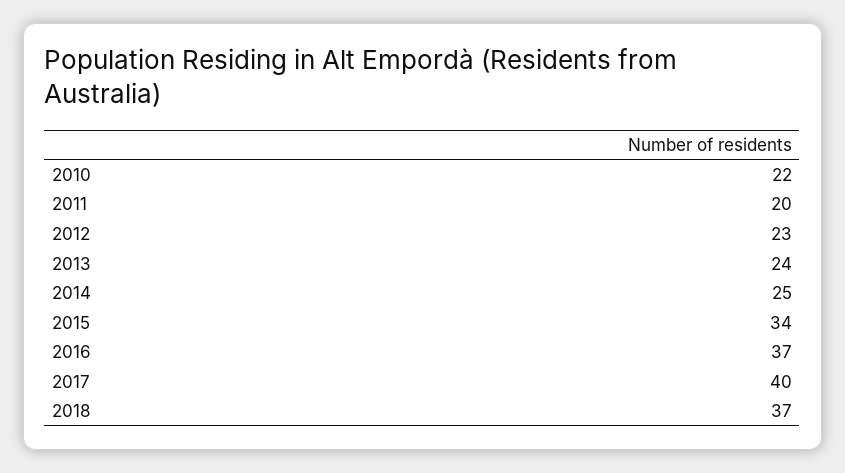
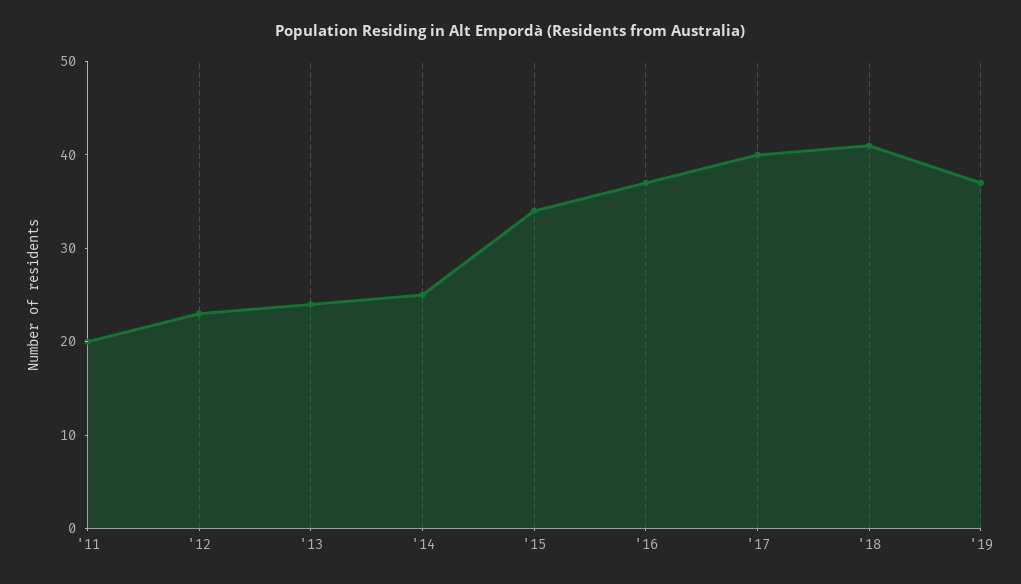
2010: 22 -> none
2018: 37 -> 41
'19: none -> 37

